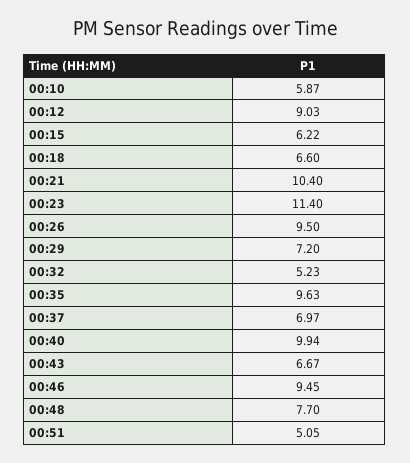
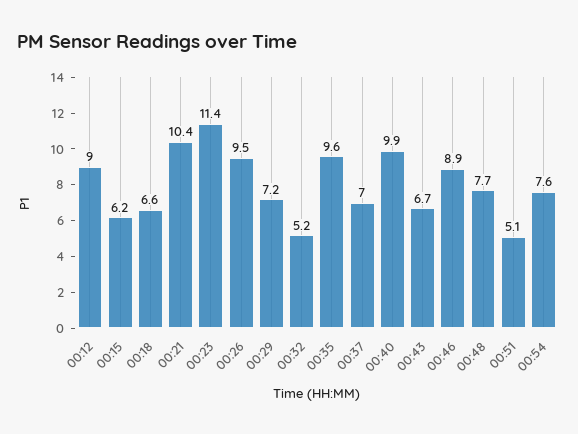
00:10: 5.87 -> none
00:46: 9.45 -> 8.9
00:54: none -> 7.6

